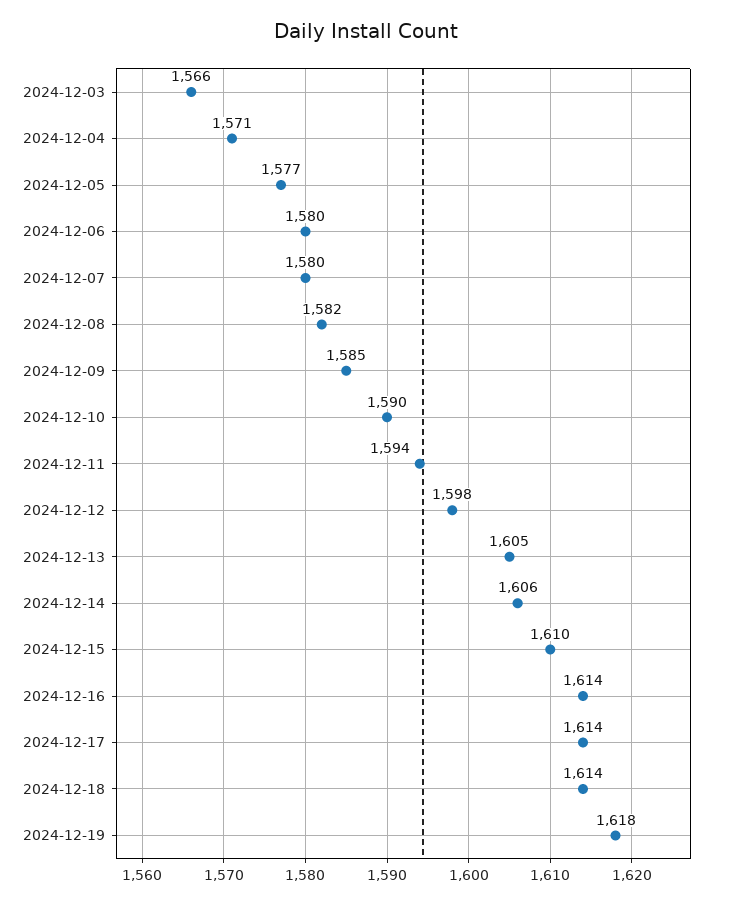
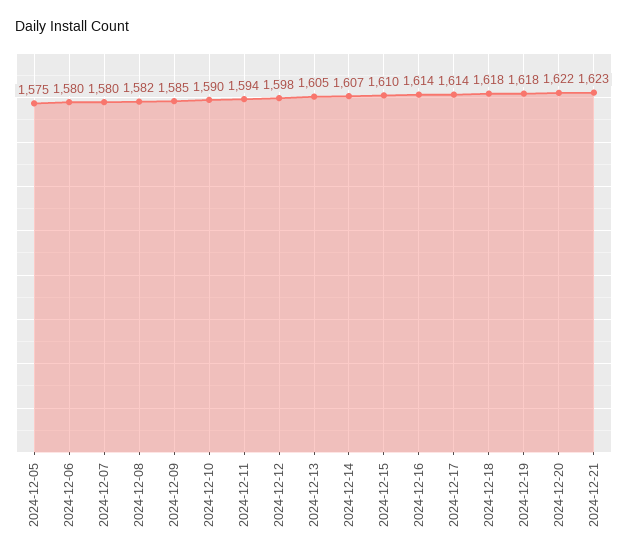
2024-12-03: 1566 -> none
2024-12-04: 1571 -> none
2024-12-05: 1577 -> 1575
2024-12-14: 1606 -> 1607
2024-12-18: 1614 -> 1618
2024-12-20: none -> 1622
2024-12-21: none -> 1623

